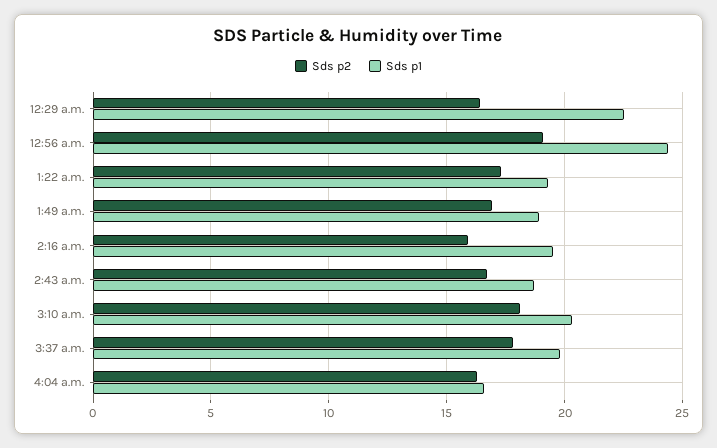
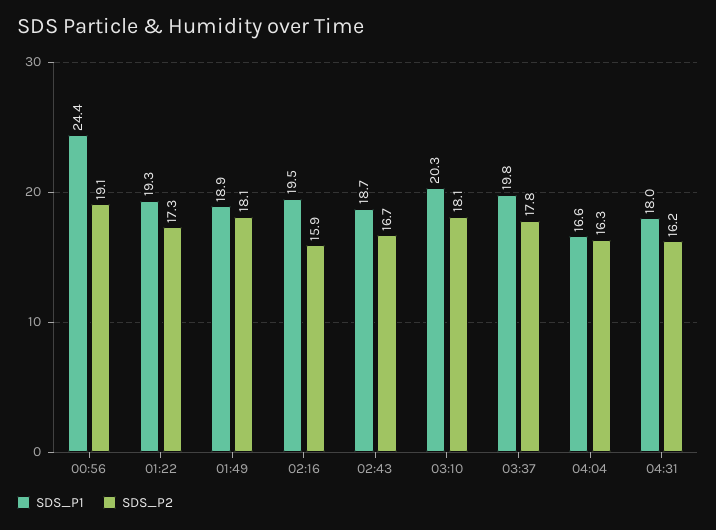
Sds p2, 12:29 a.m.: 16.5 -> none
Sds p1, 12:29 a.m.: 22.5 -> none
Sds p2, 1:49 a.m.: 17 -> 18.1
Sds p1, 04:31: none -> 18
Sds p2, 04:31: none -> 16.2

